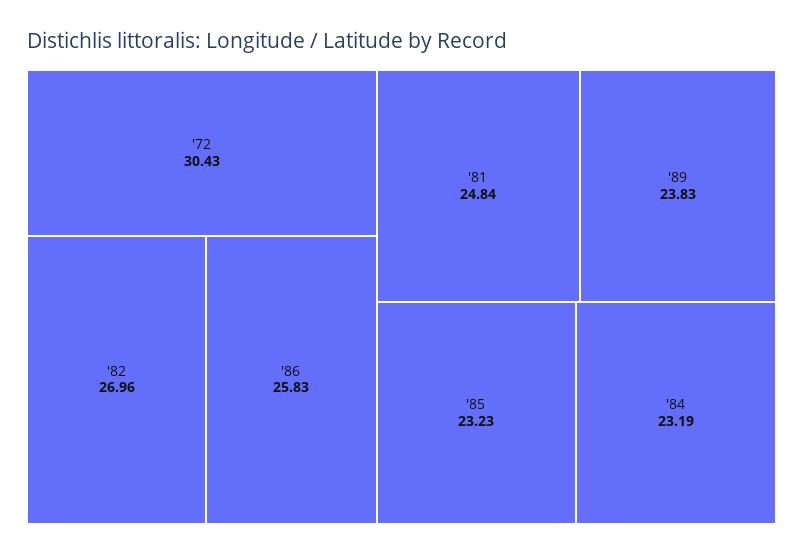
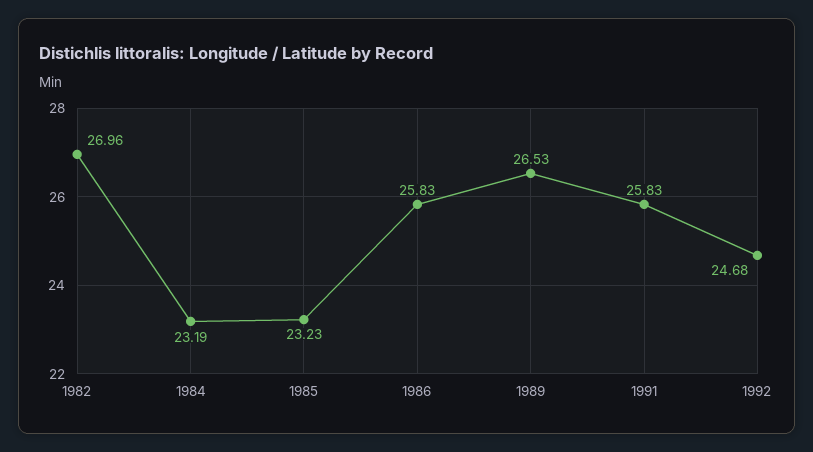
'72: 30.43 -> none
'81: 24.84 -> none
'89: 23.83 -> 26.53
1991: none -> 25.83
1992: none -> 24.68

